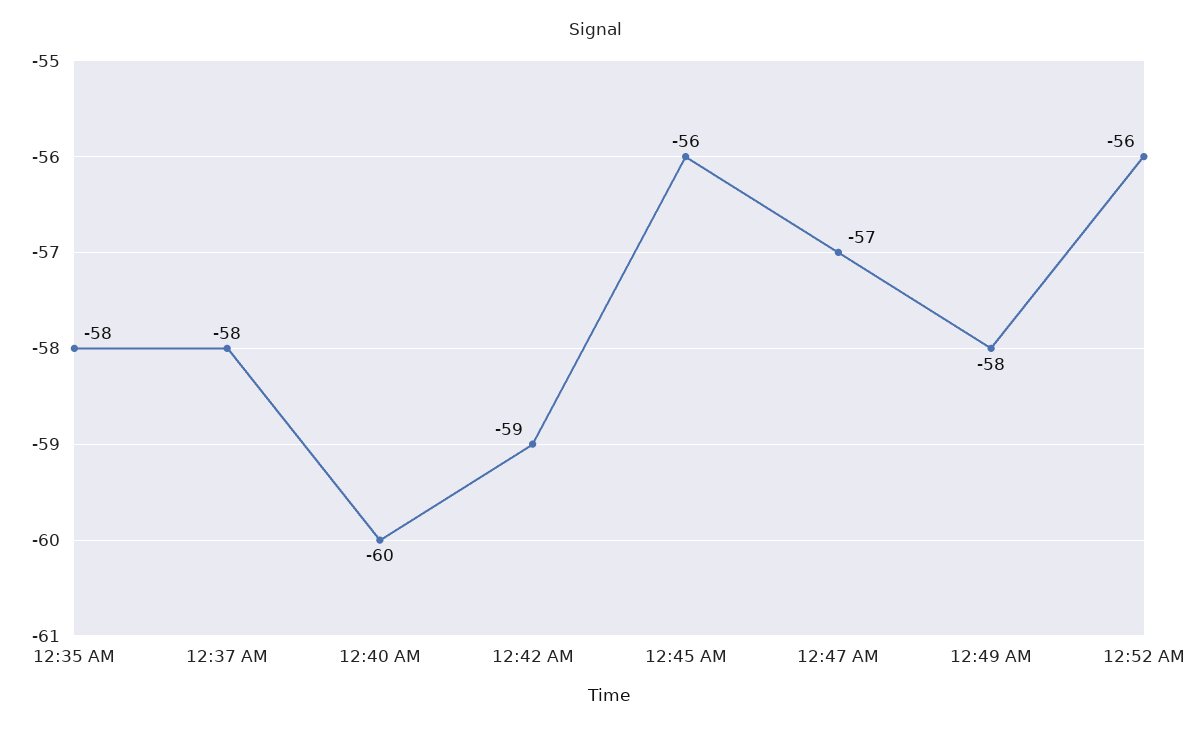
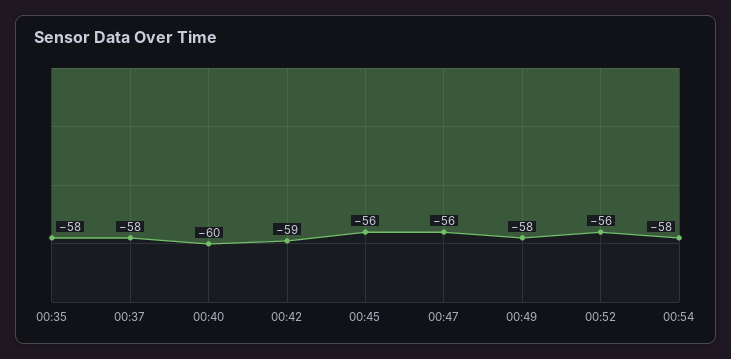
12:47 AM: -57 -> -56
00:54: none -> -58

